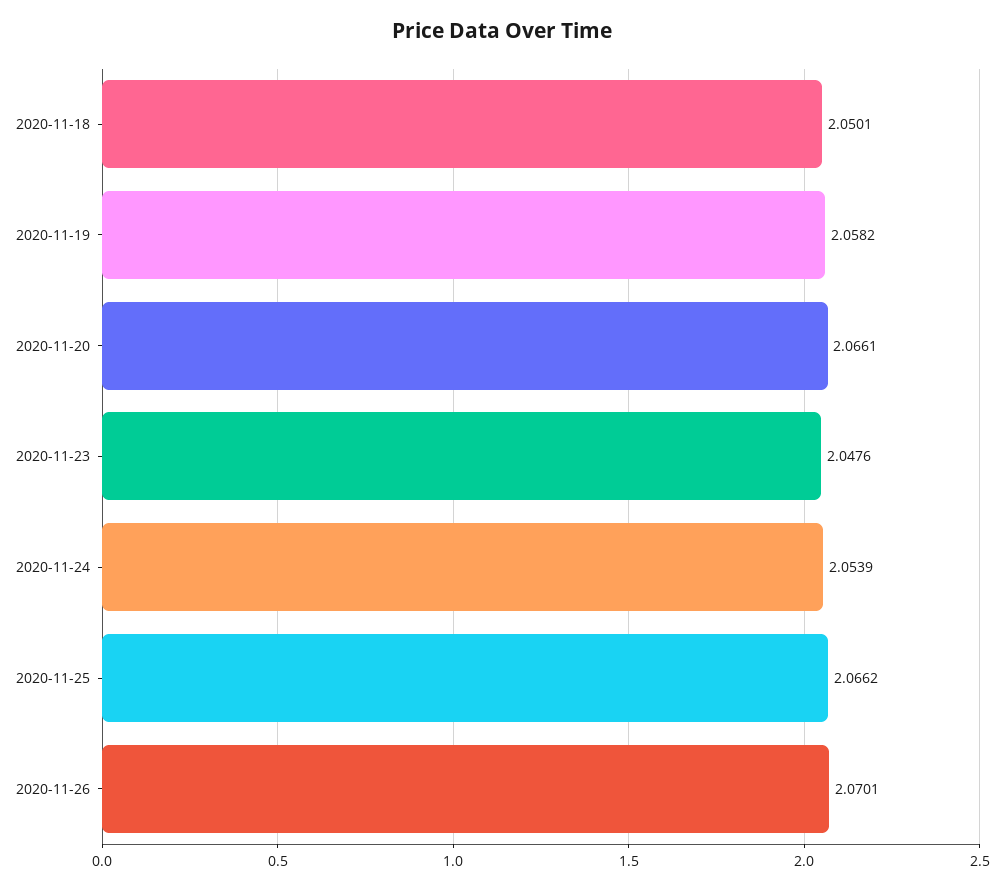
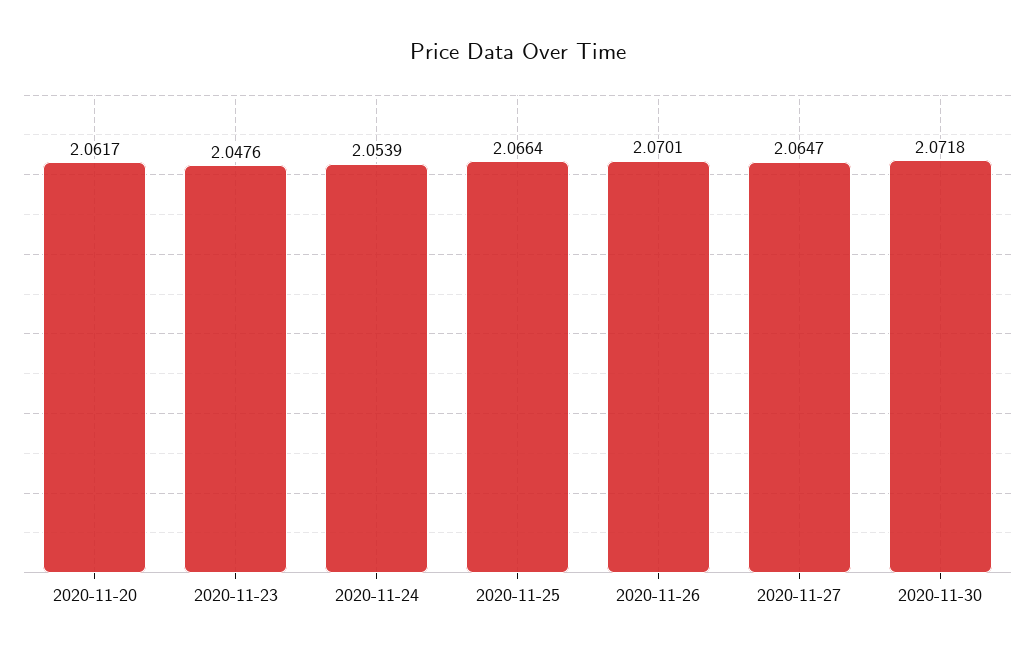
2020-11-18: 2.0501 -> none
2020-11-19: 2.0582 -> none
2020-11-20: 2.0661 -> 2.0617
2020-11-25: 2.0662 -> 2.0664
2020-11-27: none -> 2.0647
2020-11-30: none -> 2.0718

